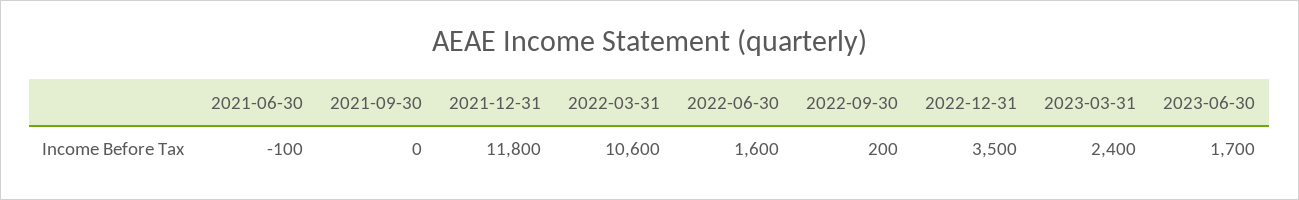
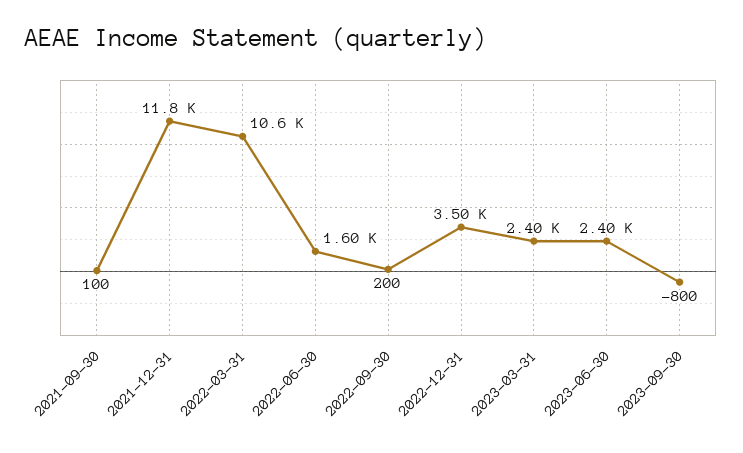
2021-06-30: -100 -> none
2021-09-30: 0 -> 100
2023-06-30: 1700 -> 2400
2023-09-30: none -> -800

